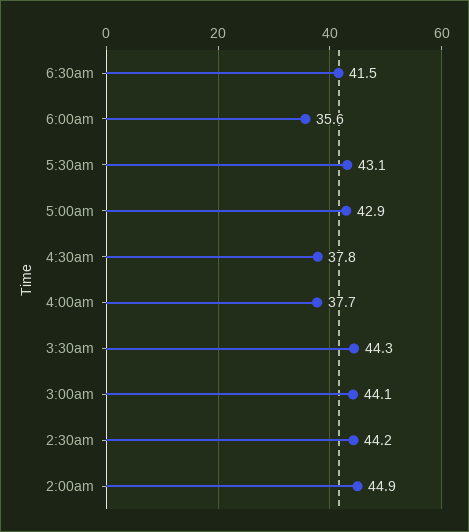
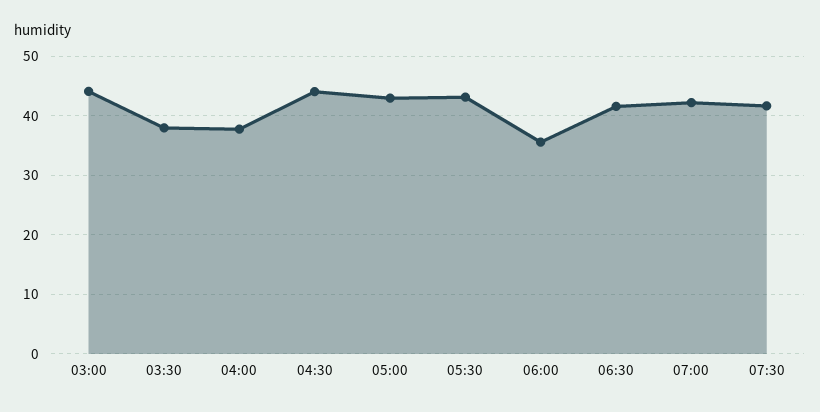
4:30am: 37.8 -> 44
3:30am: 44.3 -> 38
2:30am: 44.2 -> none
2:00am: 44.9 -> none
07:00: none -> 42
07:30: none -> 42

